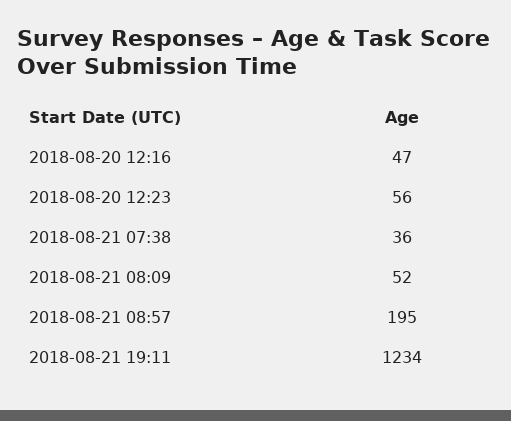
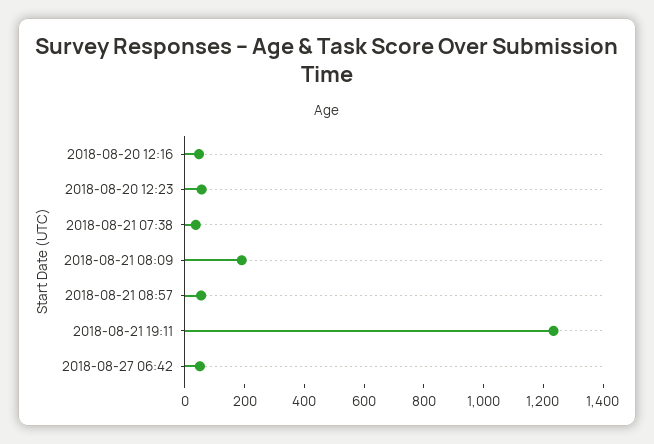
2018-08-21 08:09: 52 -> 200
2018-08-21 08:57: 195 -> 50
2018-08-27 06:42: none -> 50

